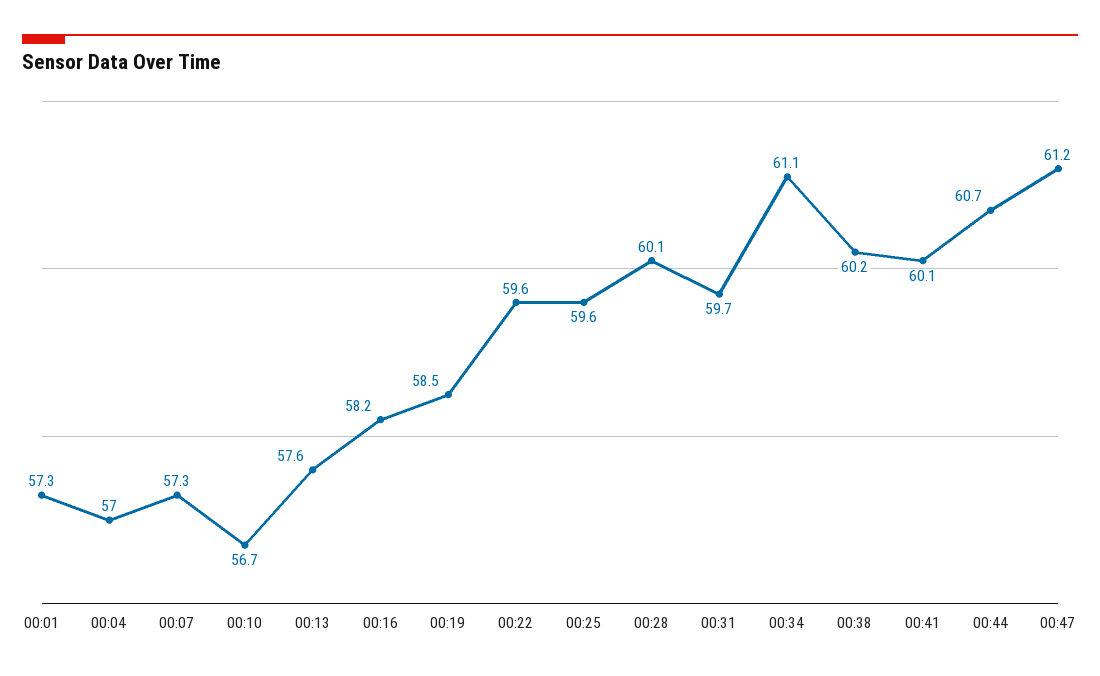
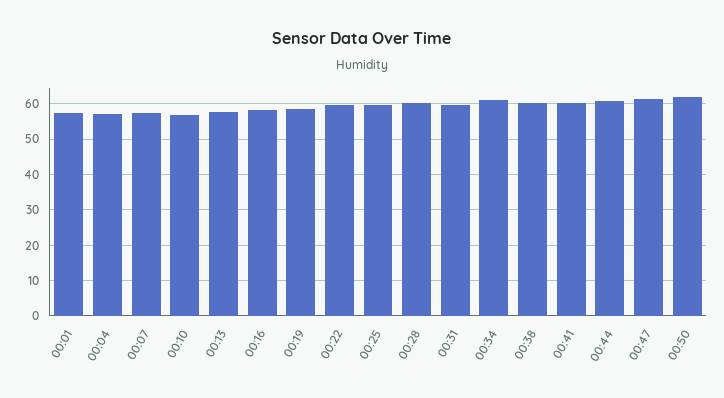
00:50: none -> 62

